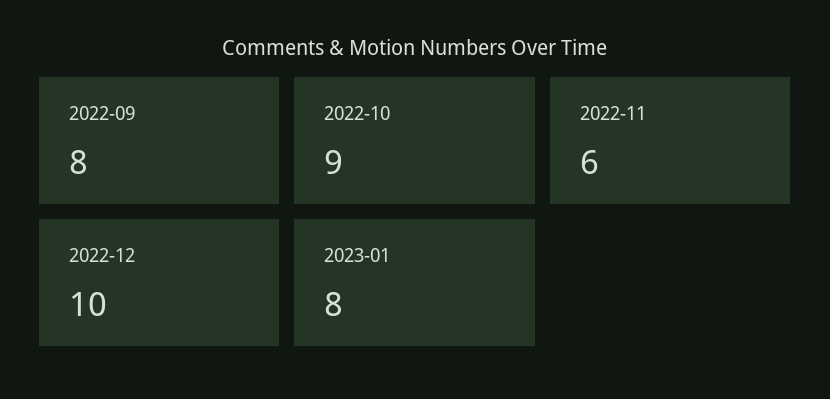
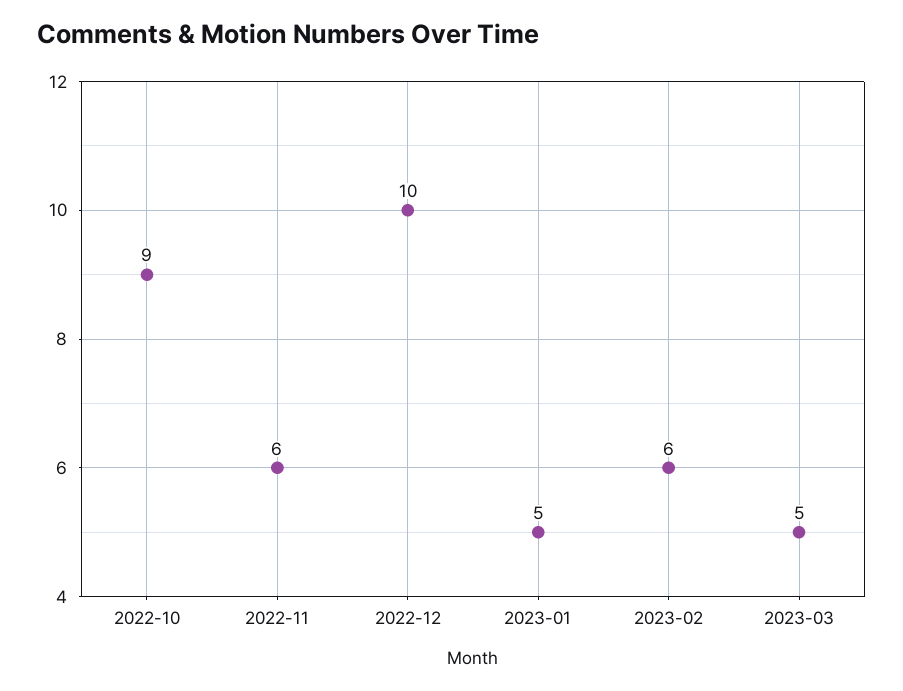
2022-09: 8 -> none
2023-01: 8 -> 5
2023-02: none -> 6
2023-03: none -> 5

